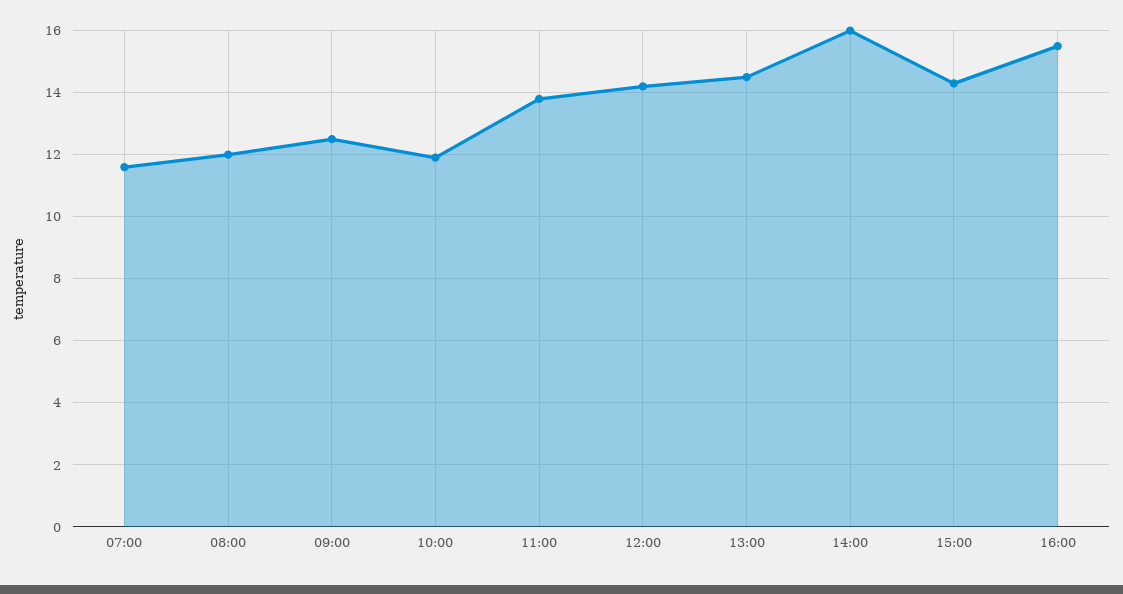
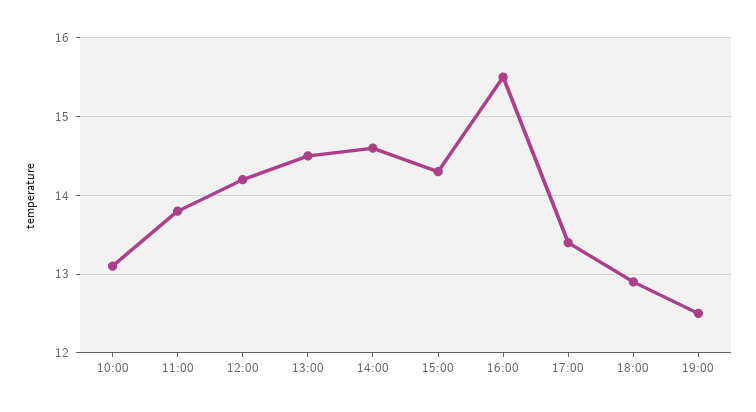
07:00: 11.5 -> none
08:00: 12 -> none
09:00: 12.5 -> none
10:00: 12 -> 13.1
14:00: 16 -> 14.6
17:00: none -> 13.4
18:00: none -> 12.9
19:00: none -> 12.5

